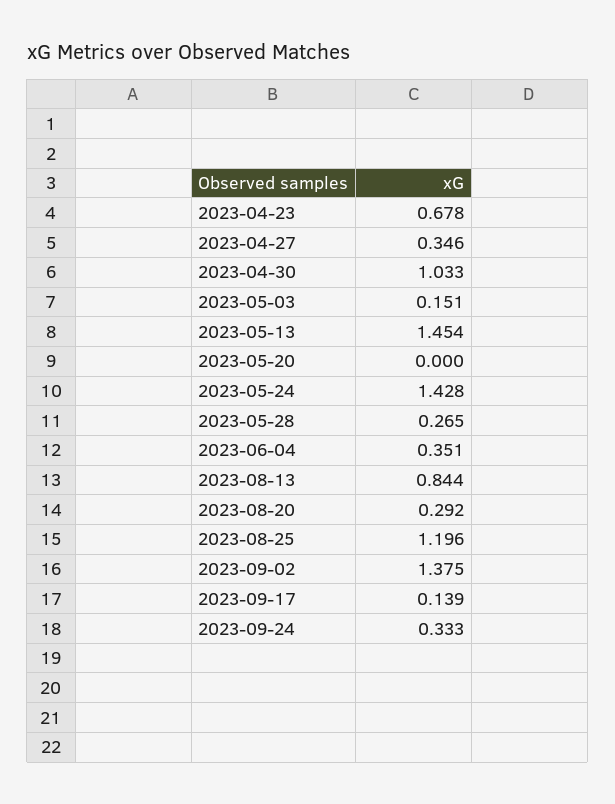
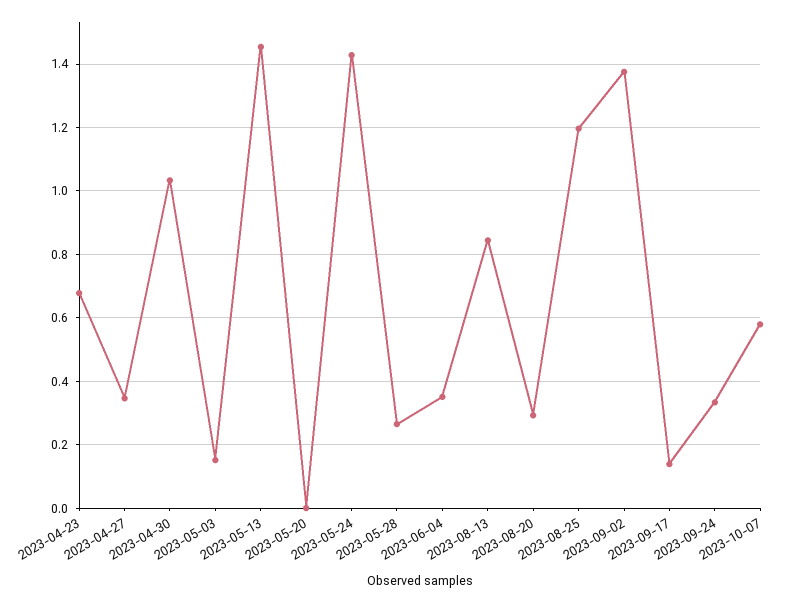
2023-10-07: none -> 0.58

